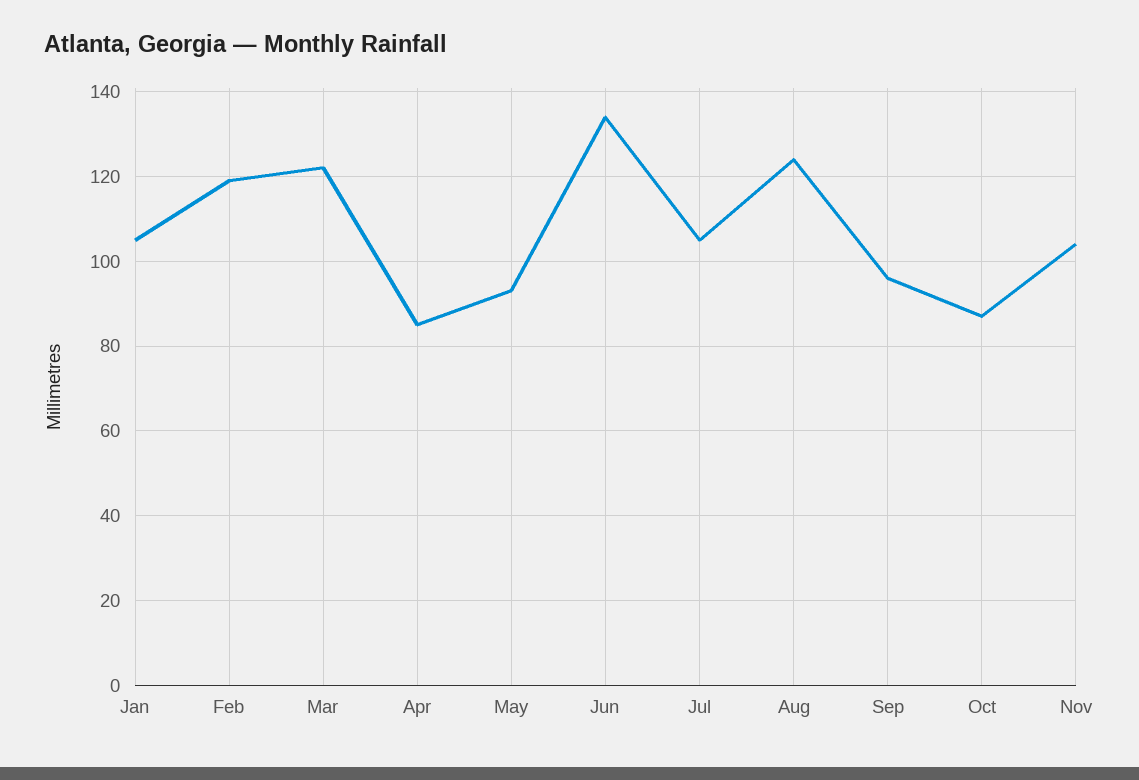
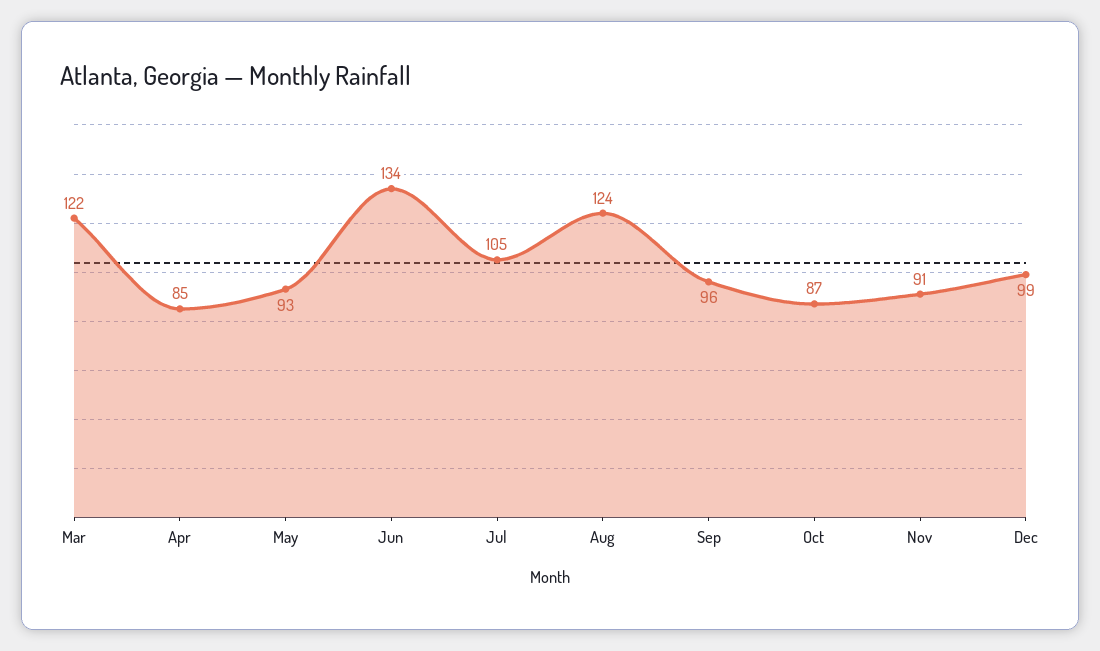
Jan: 105 -> none
Feb: 120 -> none
Nov: 105 -> 91
Dec: none -> 99

